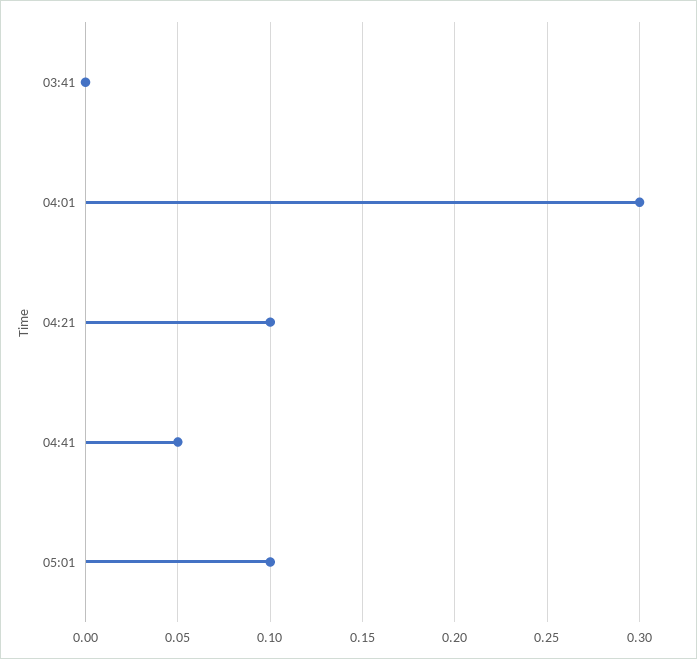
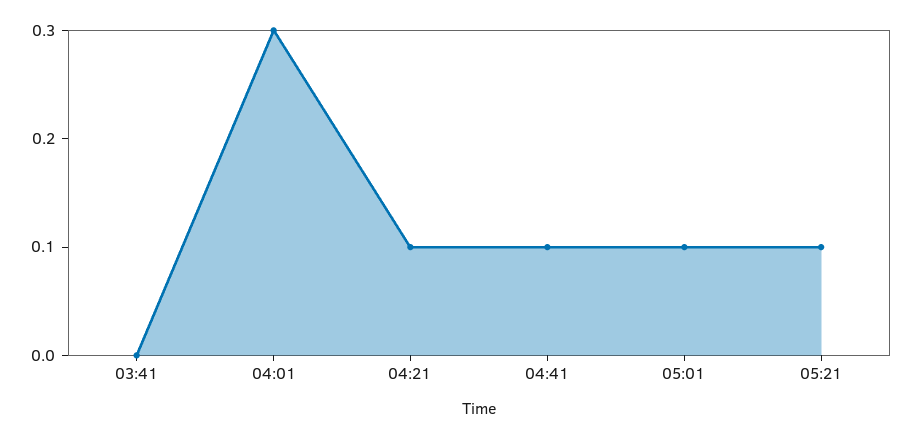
04:41: 0.05 -> 0.1
05:21: none -> 0.1

